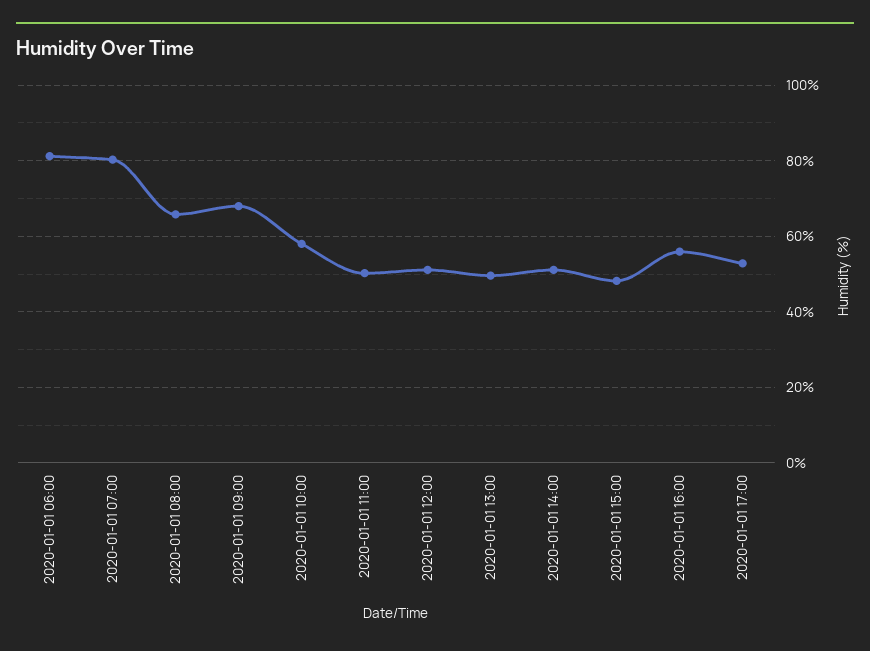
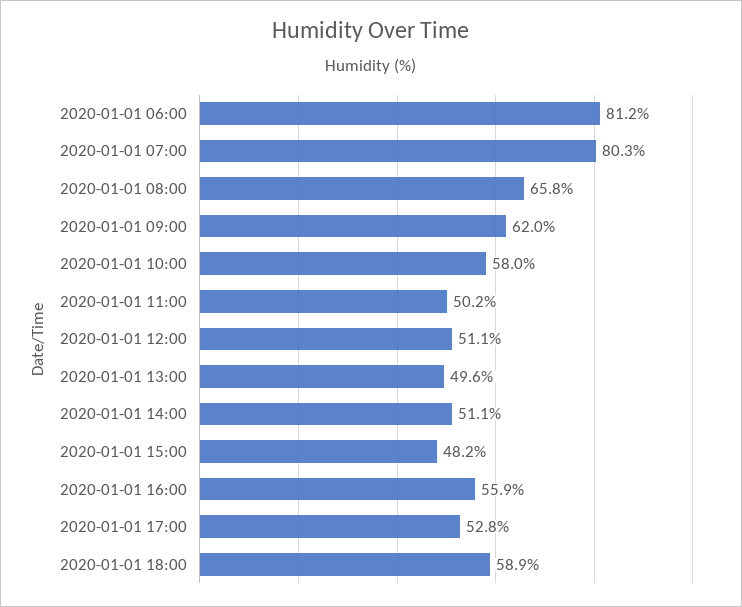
2020-01-01 09:00: 68 -> 62
2020-01-01 18:00: none -> 58.9

